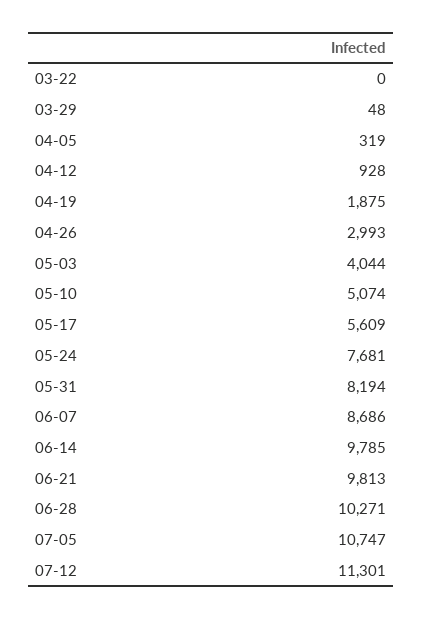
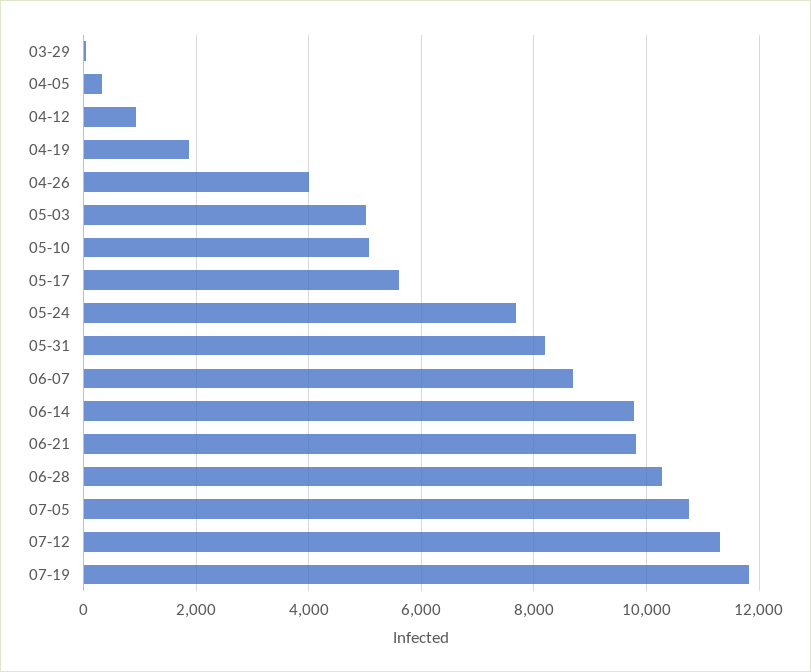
03-22: 0 -> none
04-26: 2993 -> 4000
05-03: 4044 -> 5000
07-19: none -> 11800

